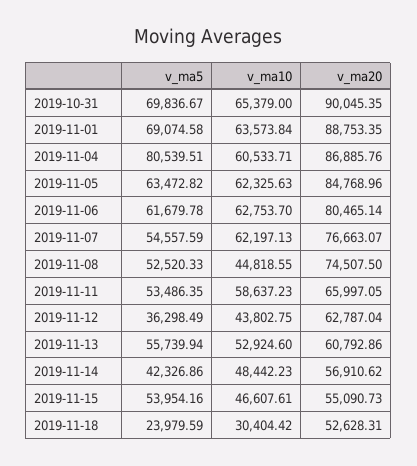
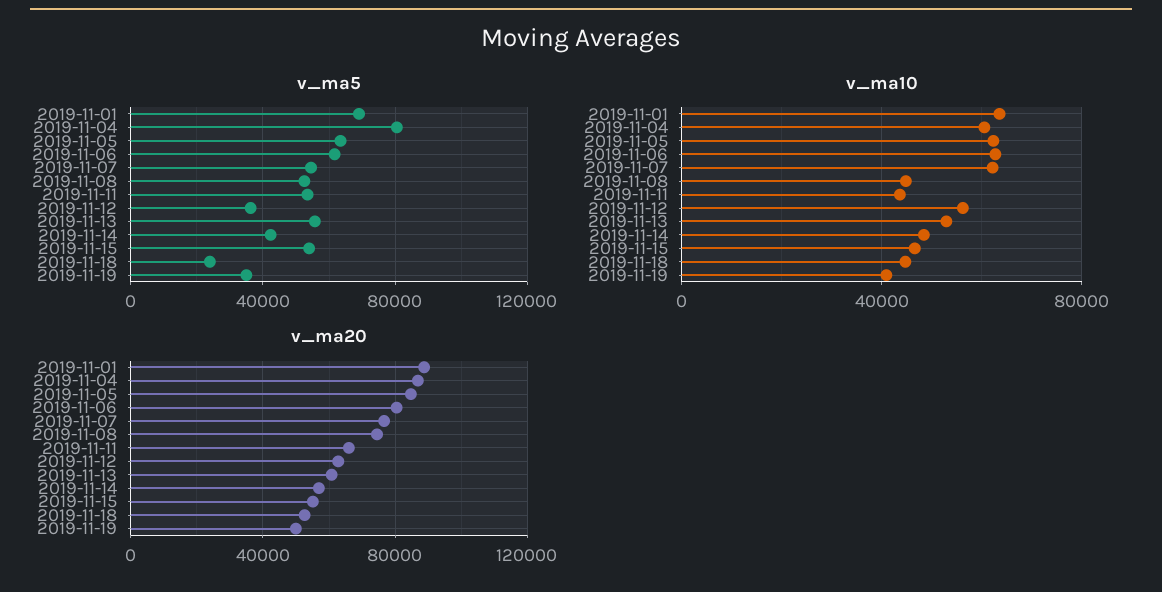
v_ma5, 2019-10-31: 69836.67 -> none
v_ma10, 2019-10-31: 65379 -> none
v_ma20, 2019-10-31: 90045.35 -> none
v_ma10, 2019-11-11: 58637.23 -> 45000
v_ma10, 2019-11-12: 43802.75 -> 55000
v_ma10, 2019-11-18: 30404.42 -> 45000
v_ma5, 2019-11-19: none -> 35000
v_ma10, 2019-11-19: none -> 40000
v_ma20, 2019-11-19: none -> 50000

